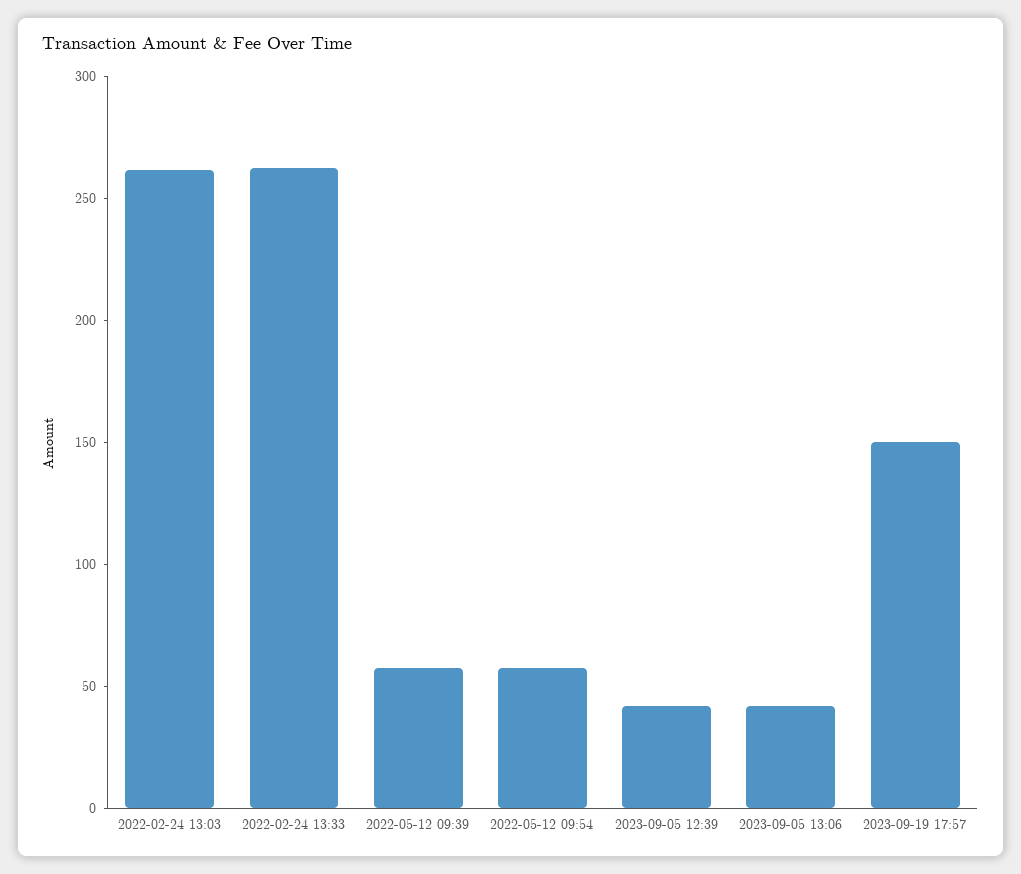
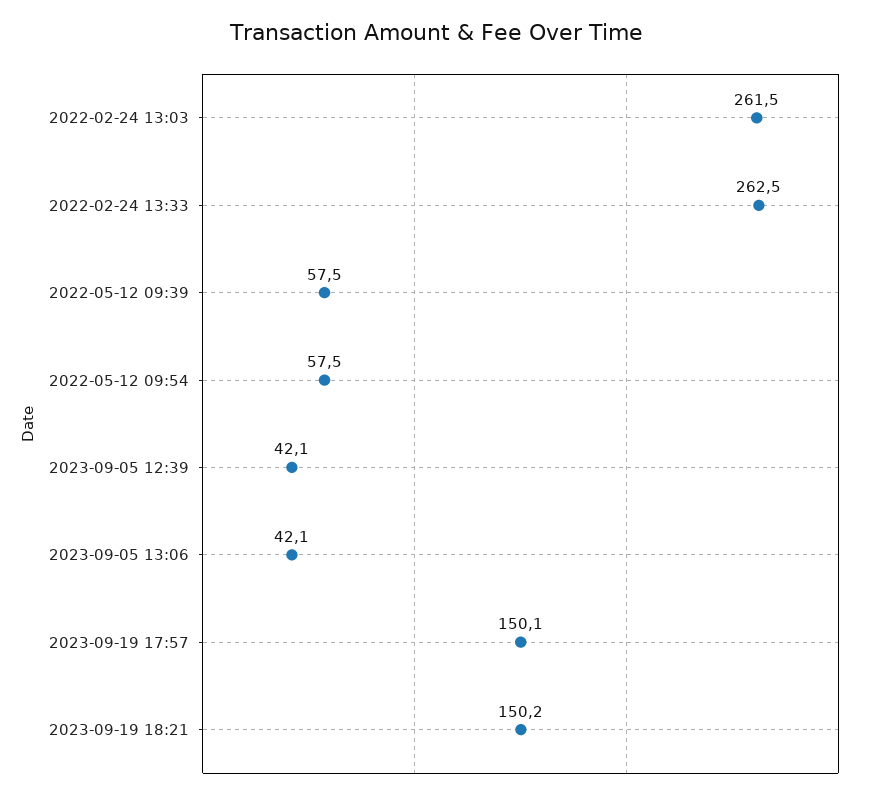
2023-09-19 18:21: none -> 150.2

